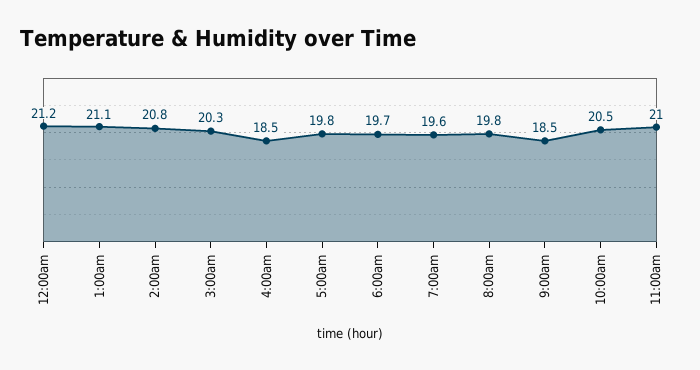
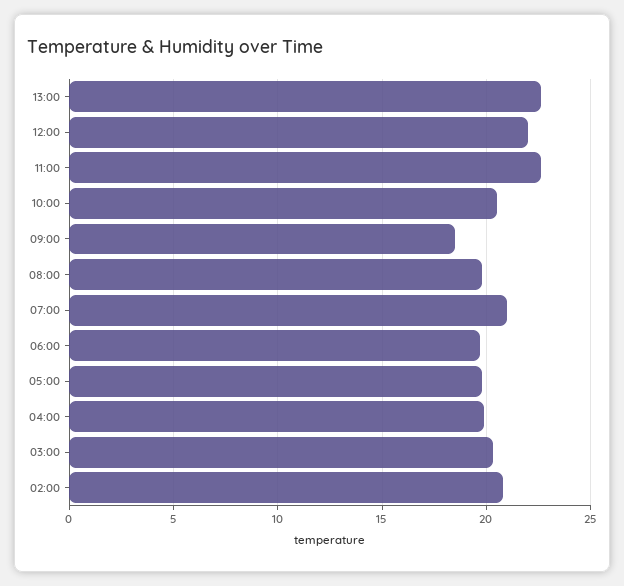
12:00am: 21.2 -> none
1:00am: 21.1 -> none
4:00am: 18.5 -> 20
7:00am: 19.6 -> 21
11:00am: 21 -> 22.5
13:00: none -> 22.5
12:00: none -> 22

